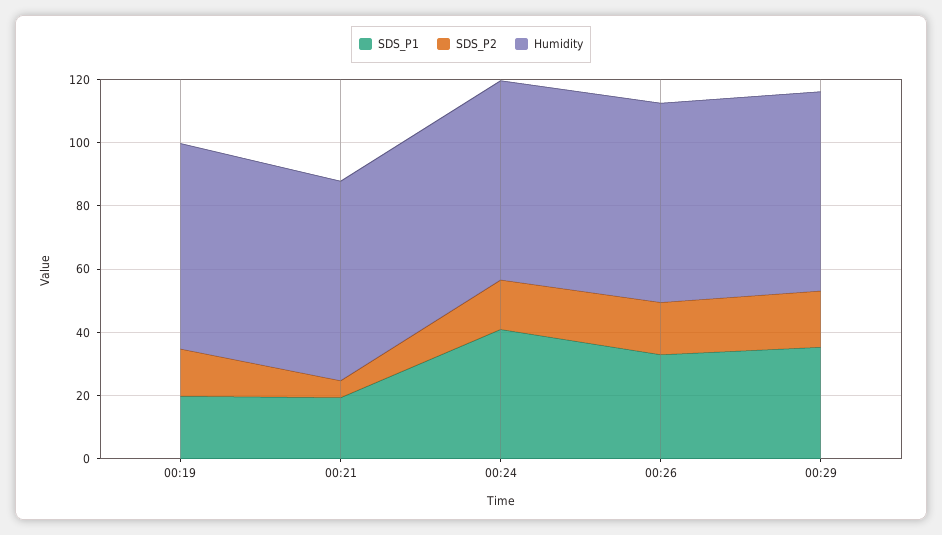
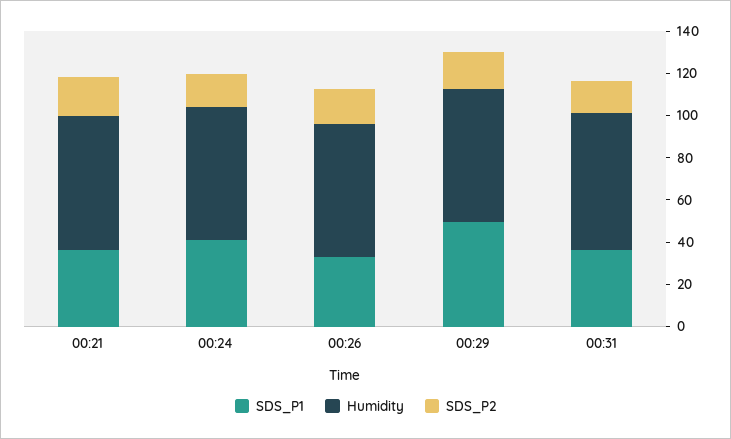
SDS_P1, 00:19: 20 -> none
SDS_P2, 00:19: 15 -> none
Humidity, 00:19: 65 -> none
SDS_P1, 00:21: 20 -> 35
SDS_P2, 00:21: 5 -> 20
SDS_P1, 00:29: 35 -> 50
SDS_P1, 00:31: none -> 35
Humidity, 00:31: none -> 65
SDS_P2, 00:31: none -> 15

